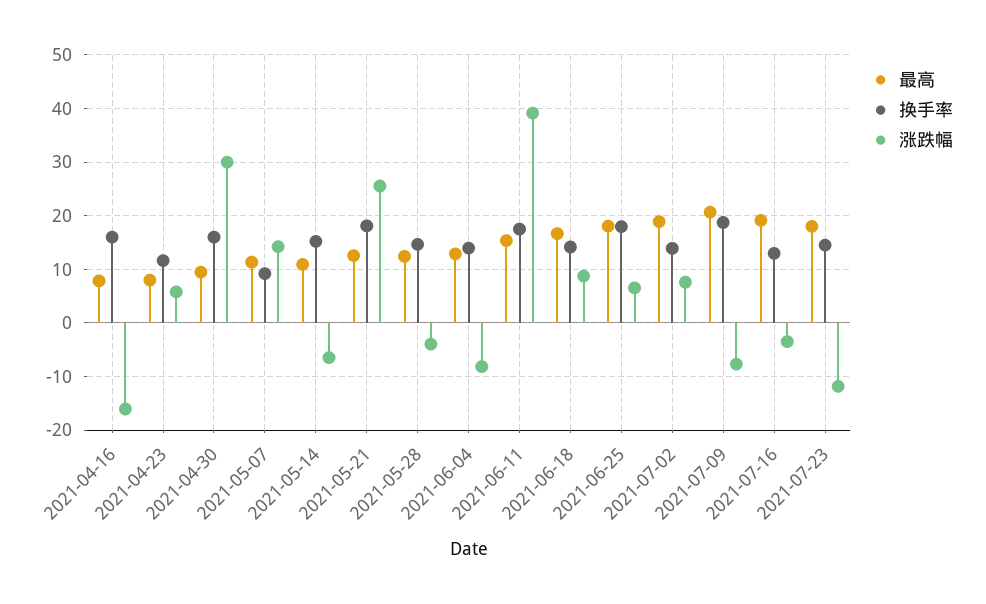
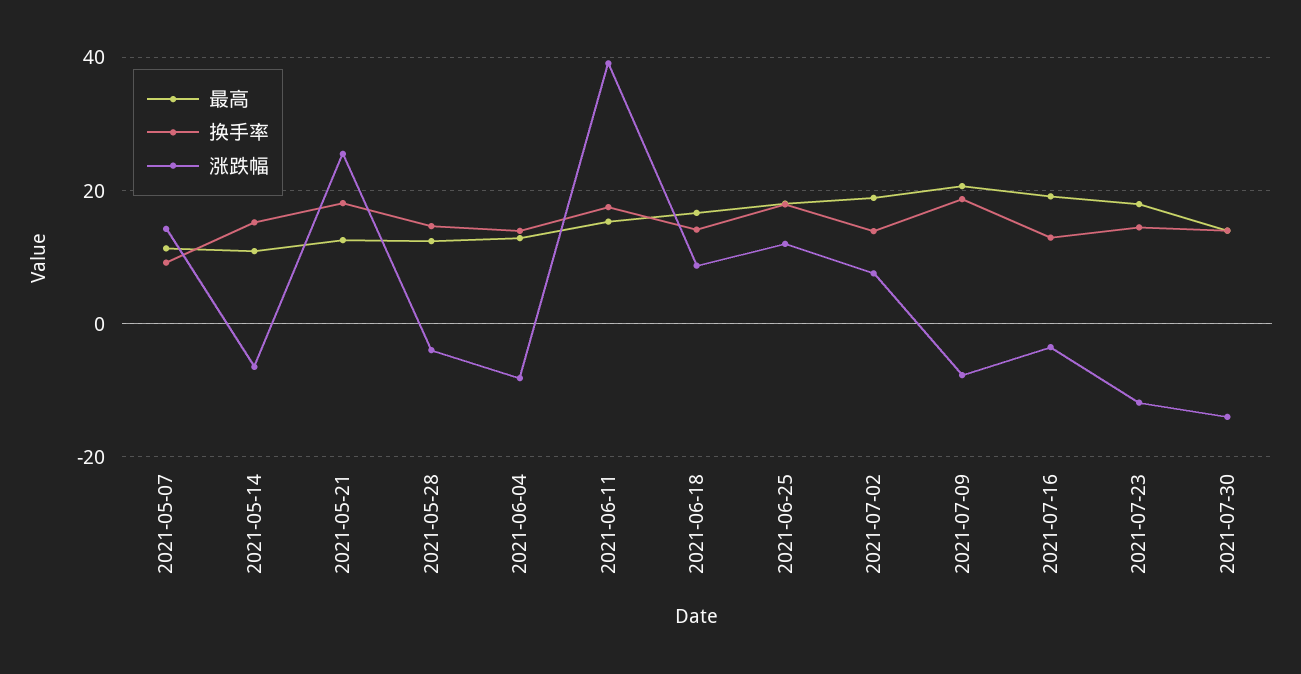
最高, 2021-04-16: 8 -> none
换手率, 2021-04-16: 16 -> none
涨跌幅, 2021-04-16: -16 -> none
最高, 2021-04-23: 8 -> none
换手率, 2021-04-23: 12 -> none
涨跌幅, 2021-04-23: 6 -> none
最高, 2021-04-30: 10 -> none
换手率, 2021-04-30: 16 -> none
涨跌幅, 2021-04-30: 30 -> none
涨跌幅, 2021-06-25: 6 -> 12
最高, 2021-07-30: none -> 14
换手率, 2021-07-30: none -> 14
涨跌幅, 2021-07-30: none -> -14

